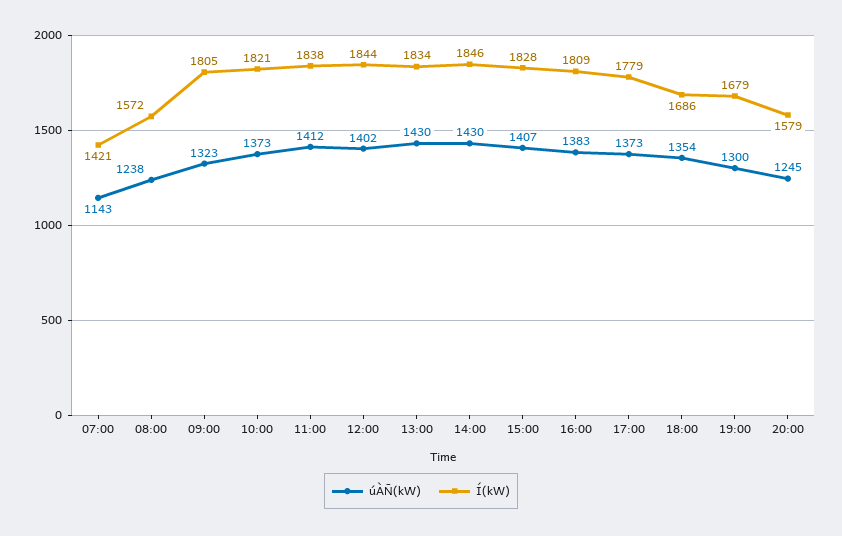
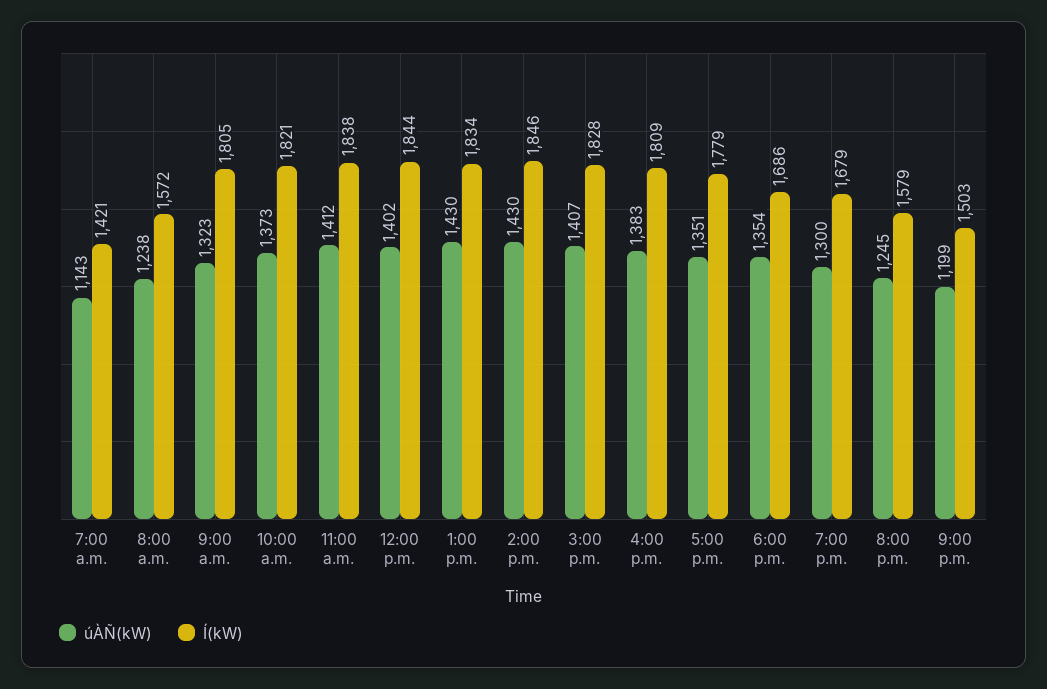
úÀÑ(kW), 17:00: 1373 -> 1351
úÀÑ(kW), 9:00 p.m.: none -> 1199
Í(kW), 9:00 p.m.: none -> 1503

